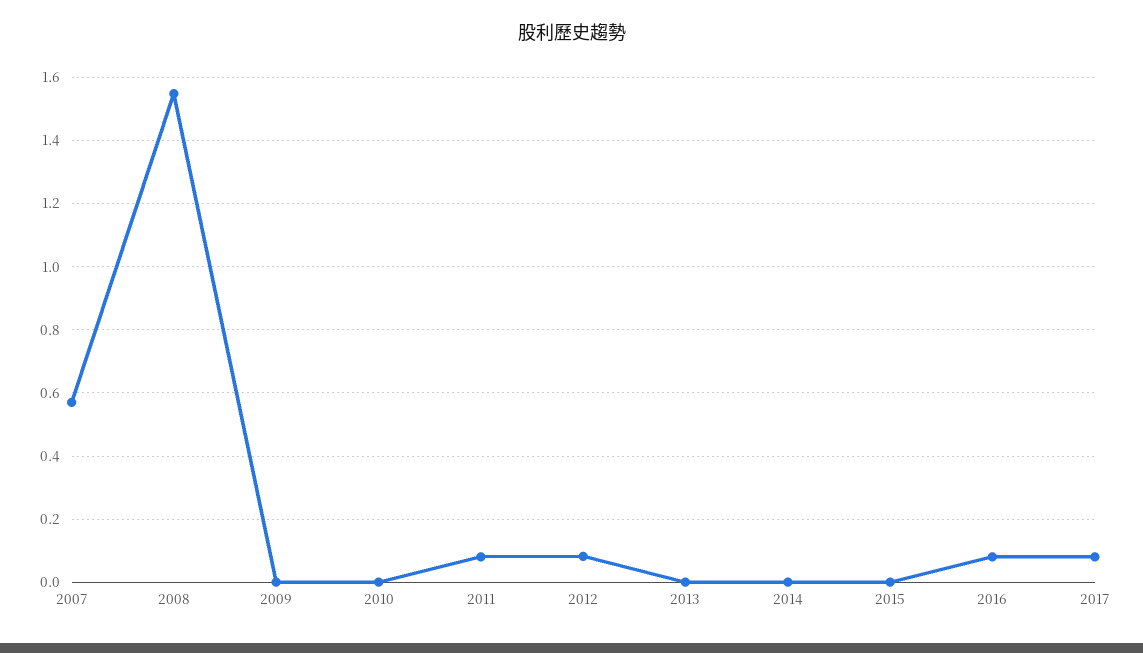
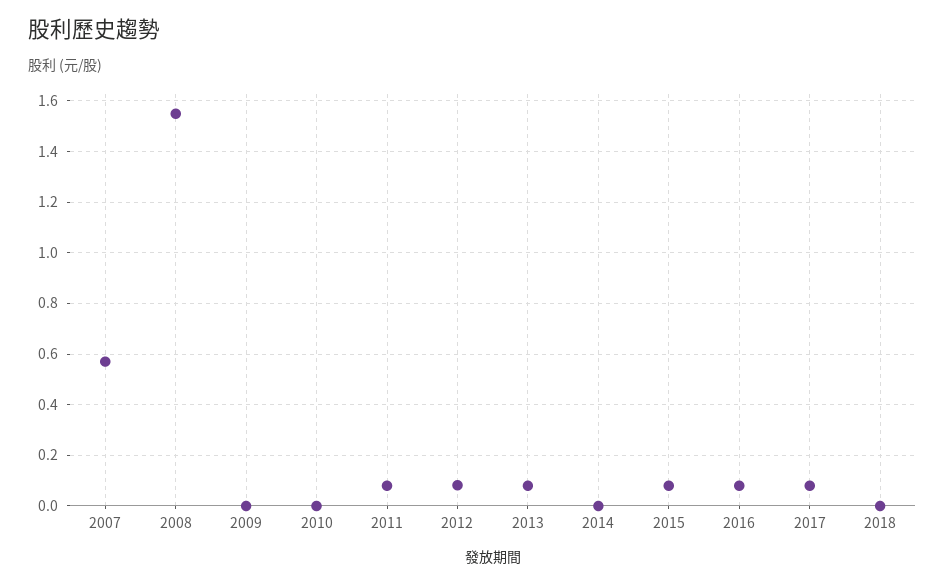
2013: 0 -> 0.075
2015: 0 -> 0.075
2018: none -> 0

